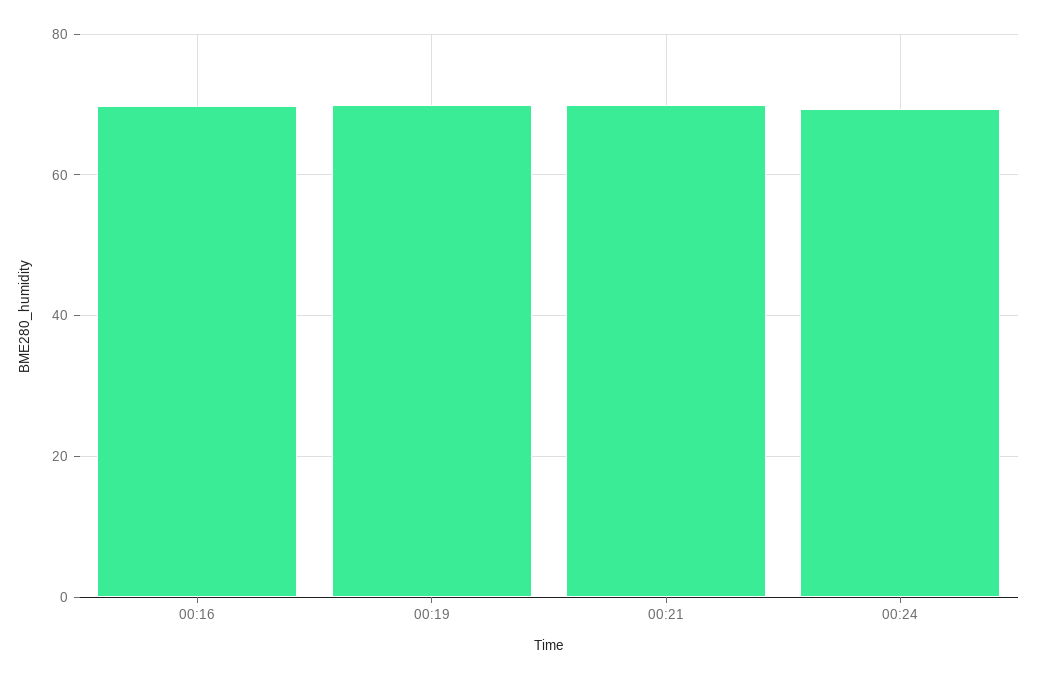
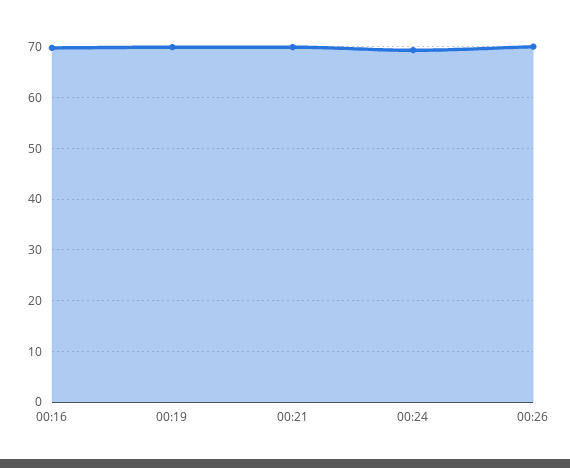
00:26: none -> 70

